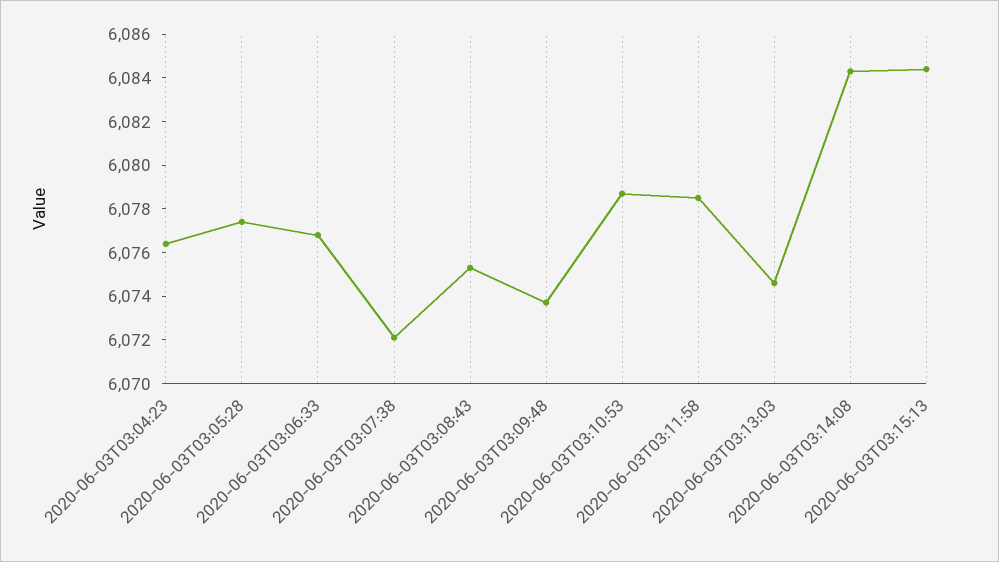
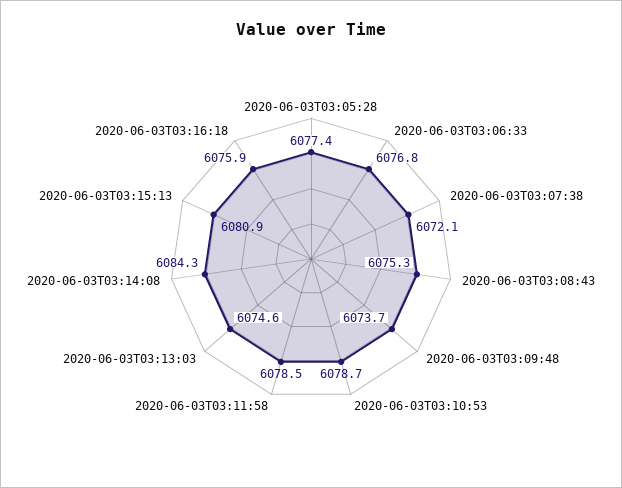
2020-06-03T03:04:23: 6076.5 -> none
2020-06-03T03:15:13: 6084.5 -> 6080.9
2020-06-03T03:16:18: none -> 6075.9

